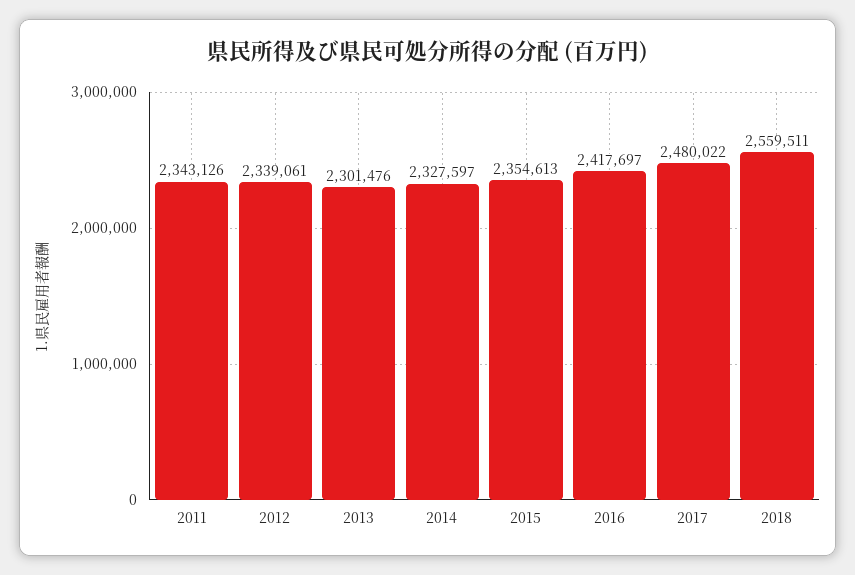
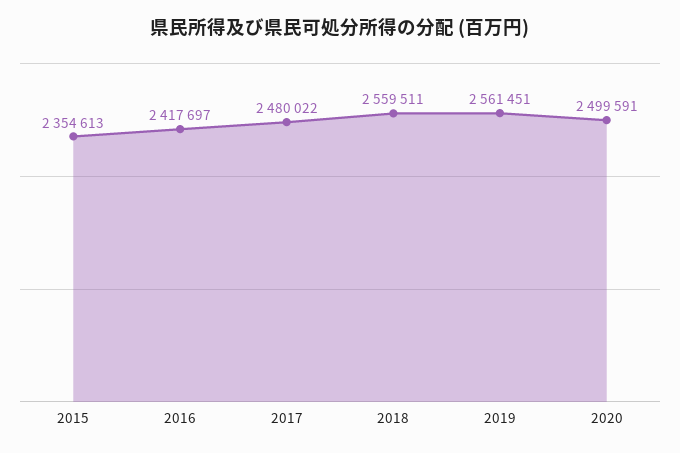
2011: 2343126 -> none
2012: 2339061 -> none
2013: 2301476 -> none
2014: 2327597 -> none
2019: none -> 2561451
2020: none -> 2499591

